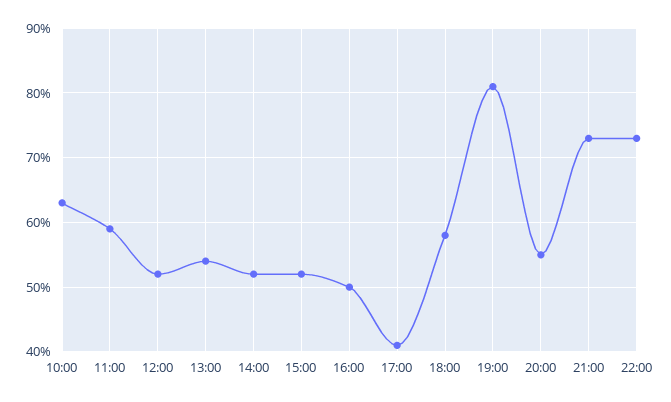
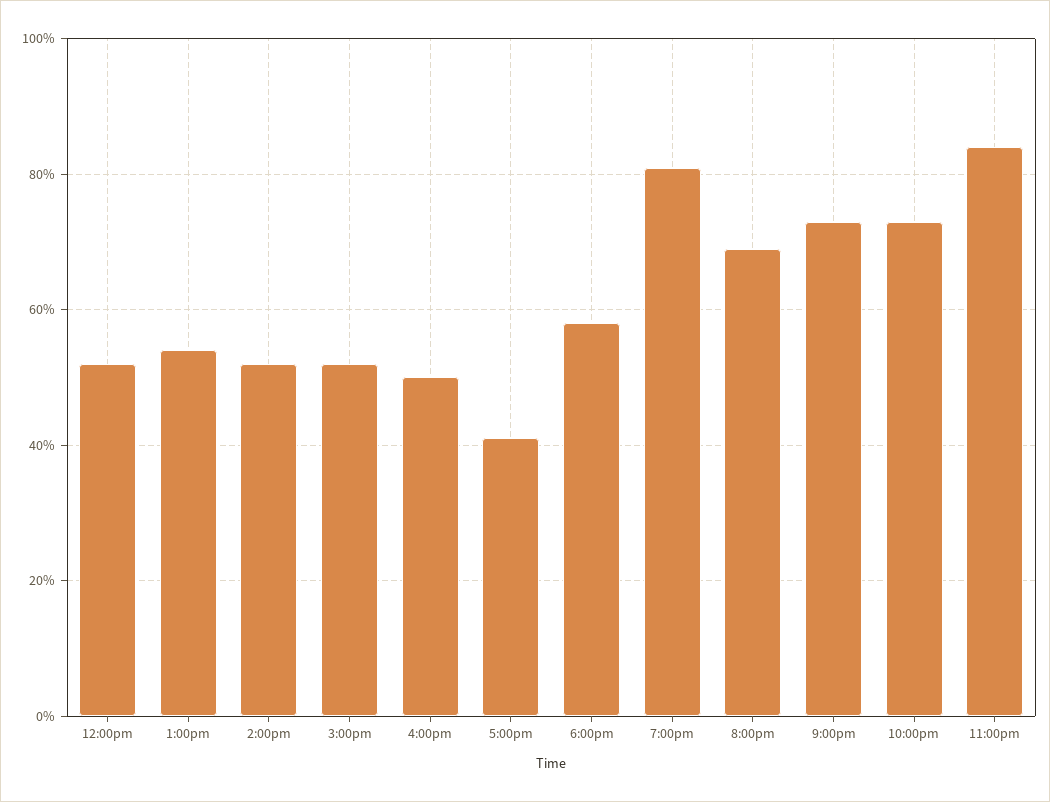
10:00: 63 -> none
11:00: 59 -> none
20:00: 55 -> 70
11:00pm: none -> 85

